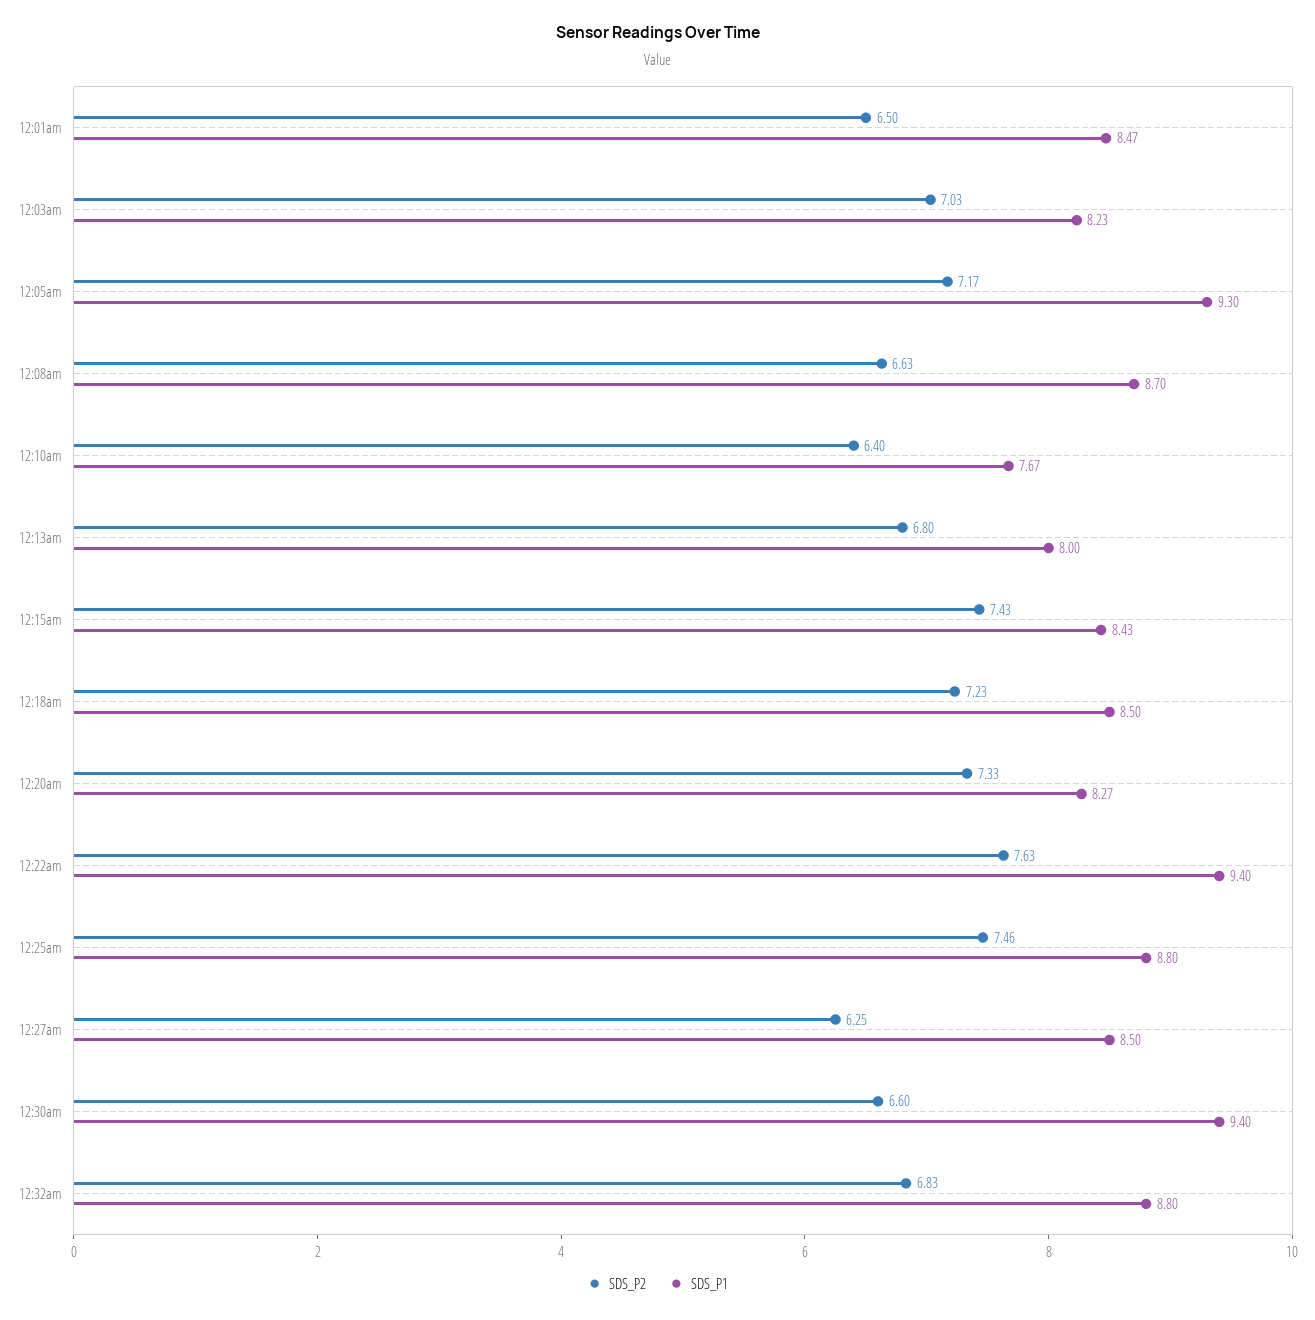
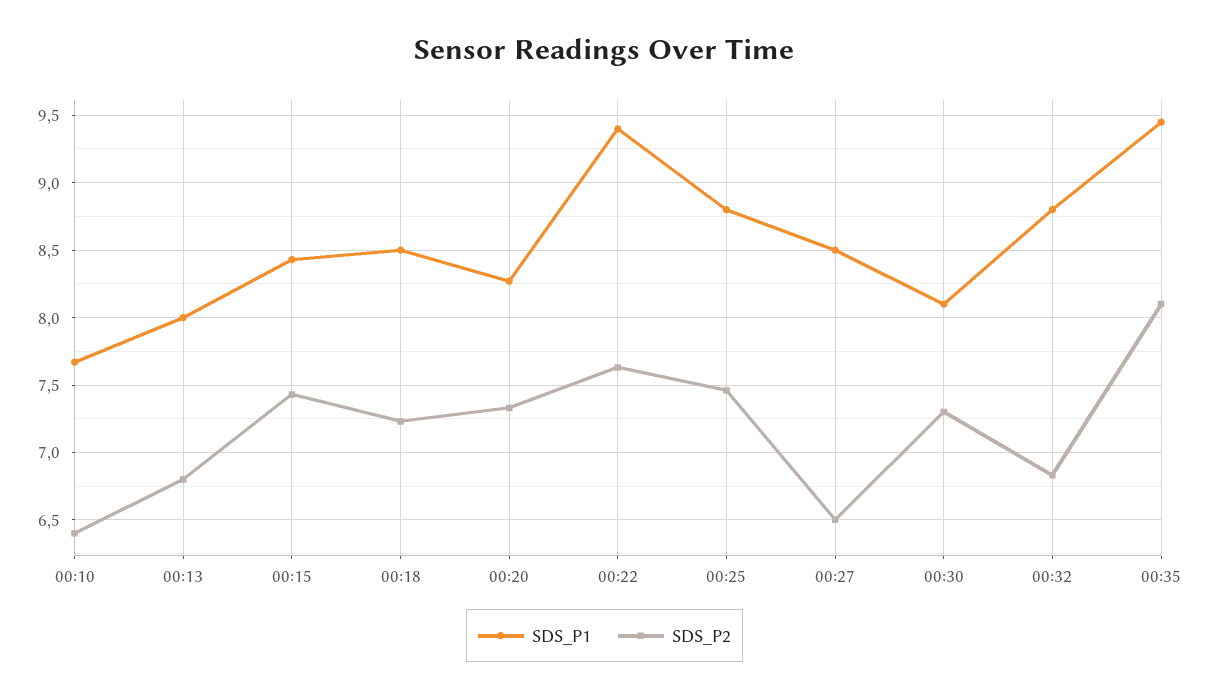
SDS_P2, 12:01am: 6.5 -> none
SDS_P1, 12:01am: 8.47 -> none
SDS_P2, 12:03am: 7.03 -> none
SDS_P1, 12:03am: 8.23 -> none
SDS_P2, 12:05am: 7.17 -> none
SDS_P1, 12:05am: 9.3 -> none
SDS_P2, 12:08am: 6.63 -> none
SDS_P1, 12:08am: 8.7 -> none
SDS_P2, 12:27am: 6.25 -> 6.5
SDS_P2, 12:30am: 6.6 -> 7.3
SDS_P1, 12:30am: 9.4 -> 8.1
SDS_P1, 00:35: none -> 9.45
SDS_P2, 00:35: none -> 8.1

